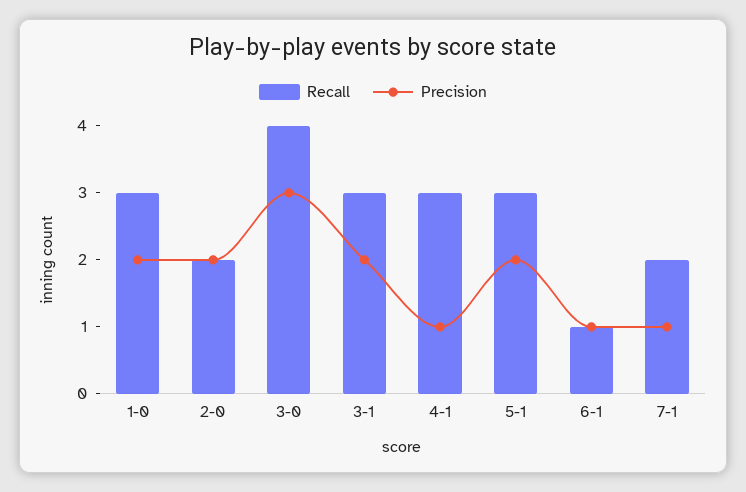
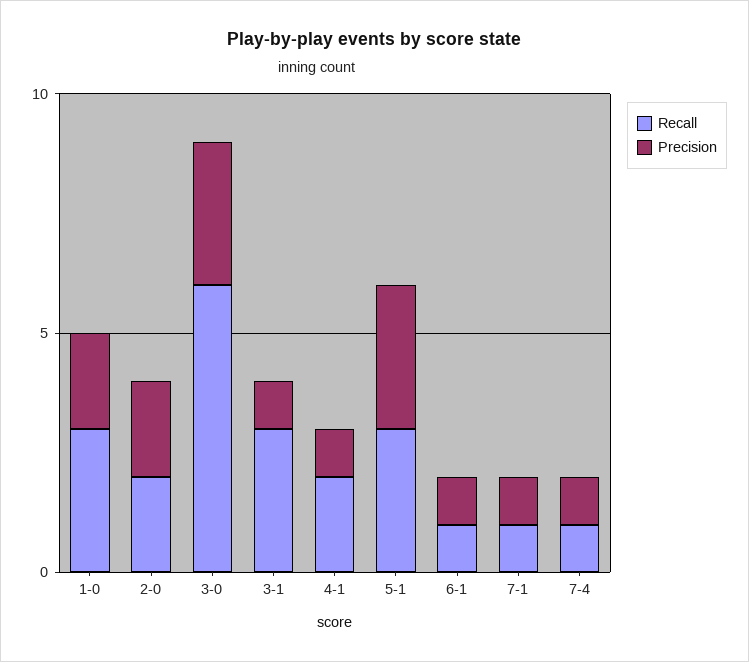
Recall, 3-0: 4 -> 6
Precision, 3-1: 2 -> 1
Recall, 4-1: 3 -> 2
Precision, 5-1: 2 -> 3
Recall, 7-1: 2 -> 1
Recall, 7-4: none -> 1
Precision, 7-4: none -> 1

